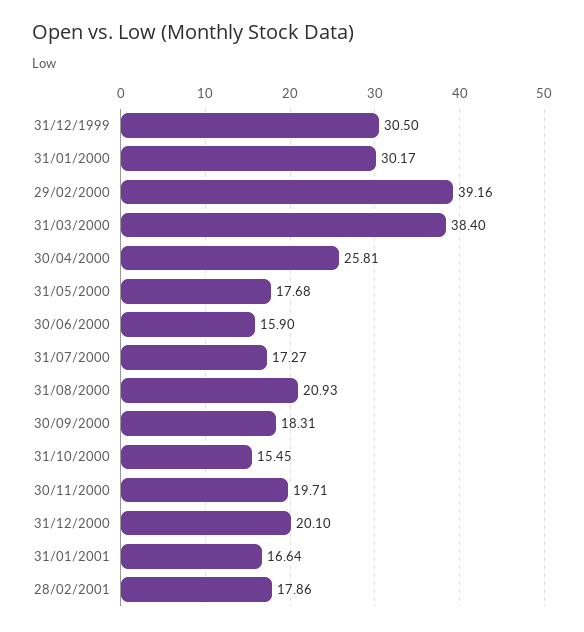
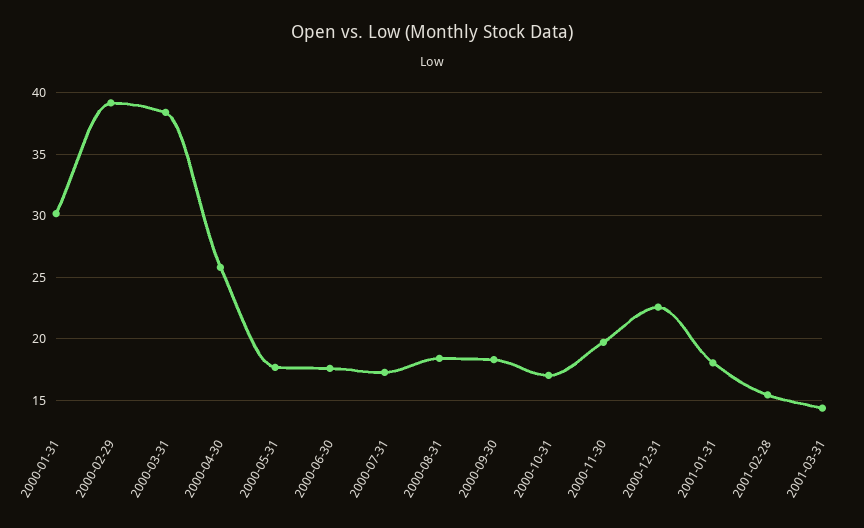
31/12/1999: 30.5 -> none
30/06/2000: 15.9 -> 17.5
31/08/2000: 20.93 -> 18.5
31/10/2000: 15.45 -> 17
31/12/2000: 20.1 -> 22.5
31/01/2001: 16.64 -> 18
28/02/2001: 17.86 -> 15.5
2001-03-31: none -> 14.5

